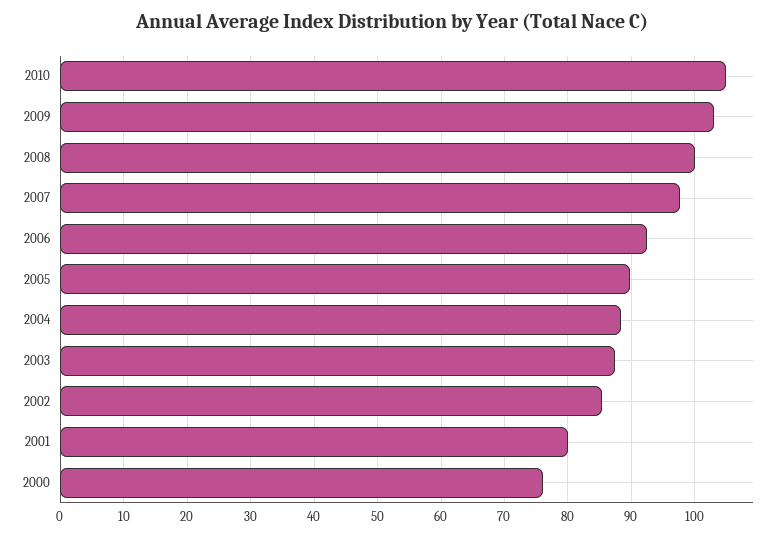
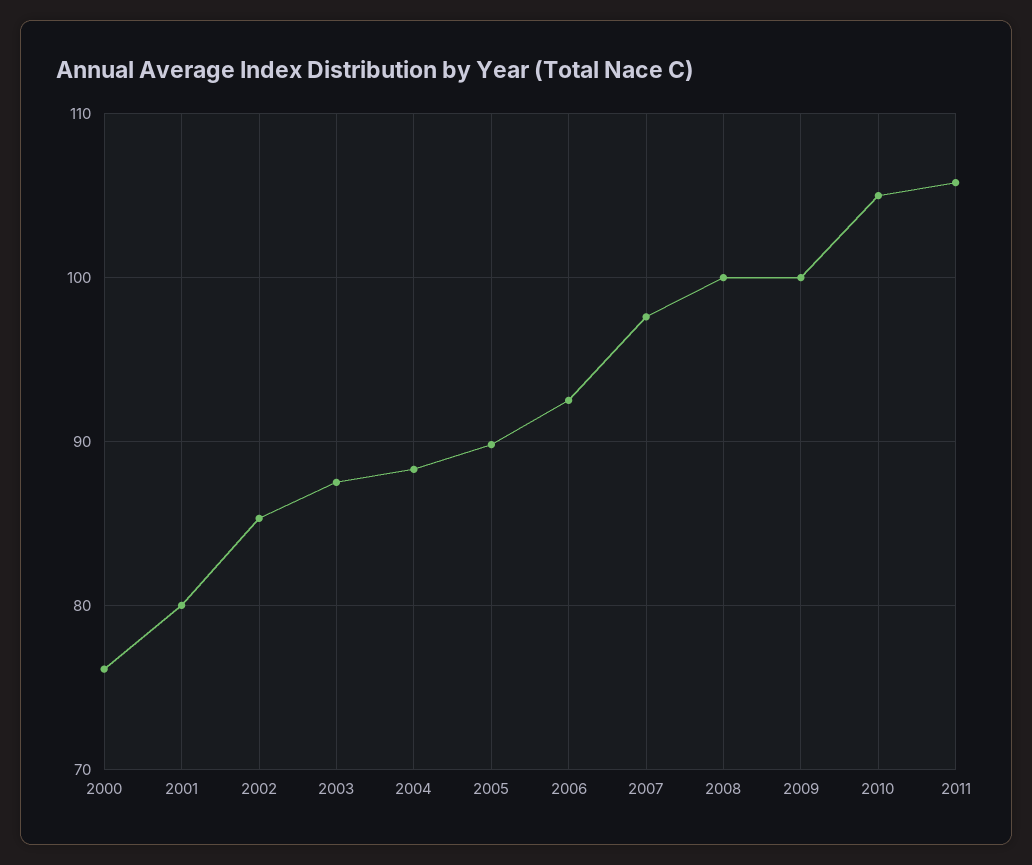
2009: 103 -> 100
2011: none -> 106

